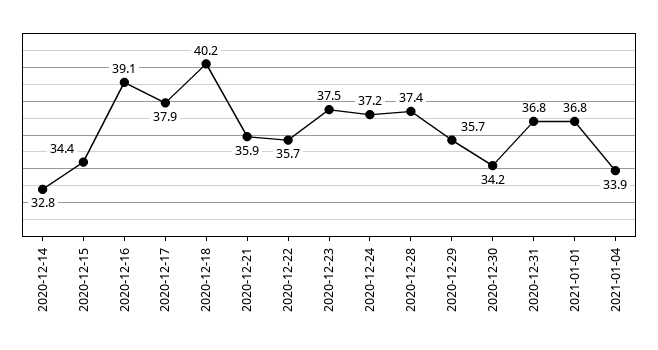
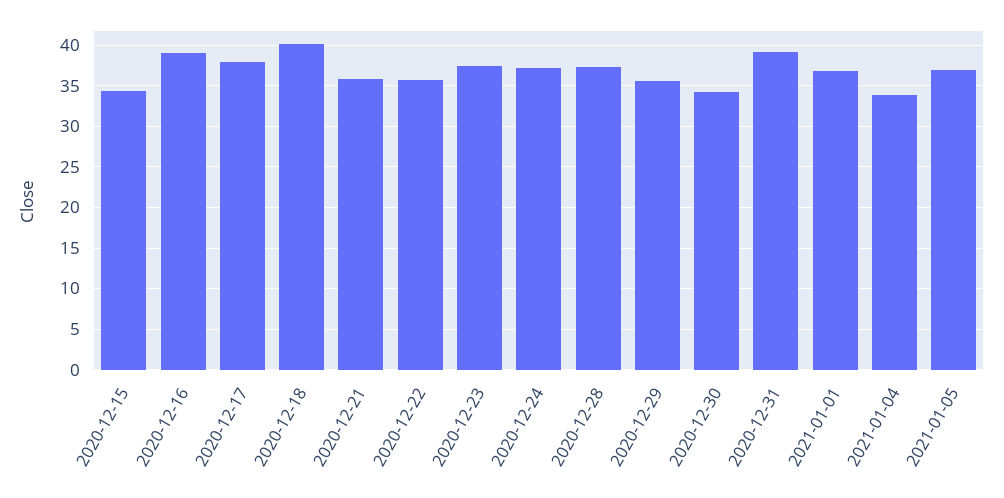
2020-12-14: 32.8 -> none
2020-12-31: 36.8 -> 39
2021-01-05: none -> 37

